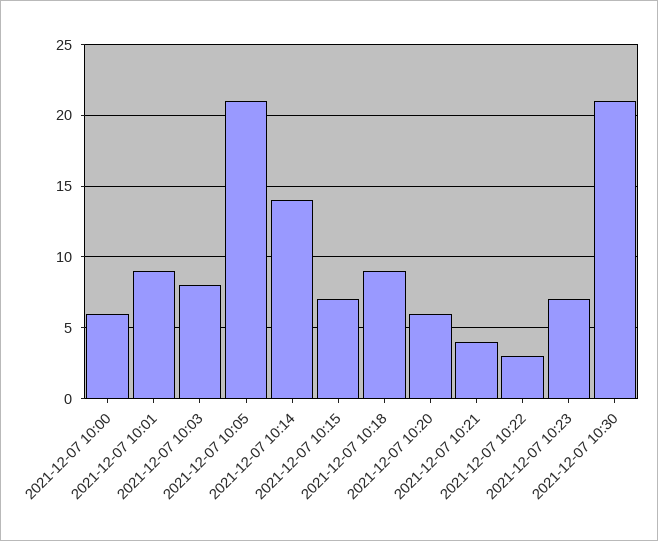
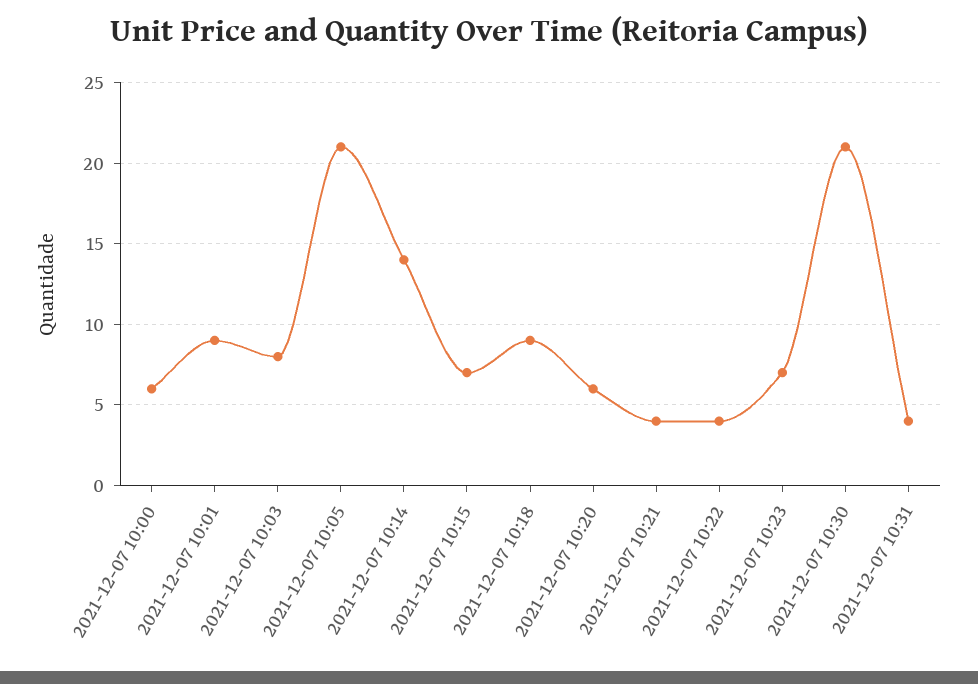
2021-12-07 10:22: 3 -> 4
2021-12-07 10:31: none -> 4

